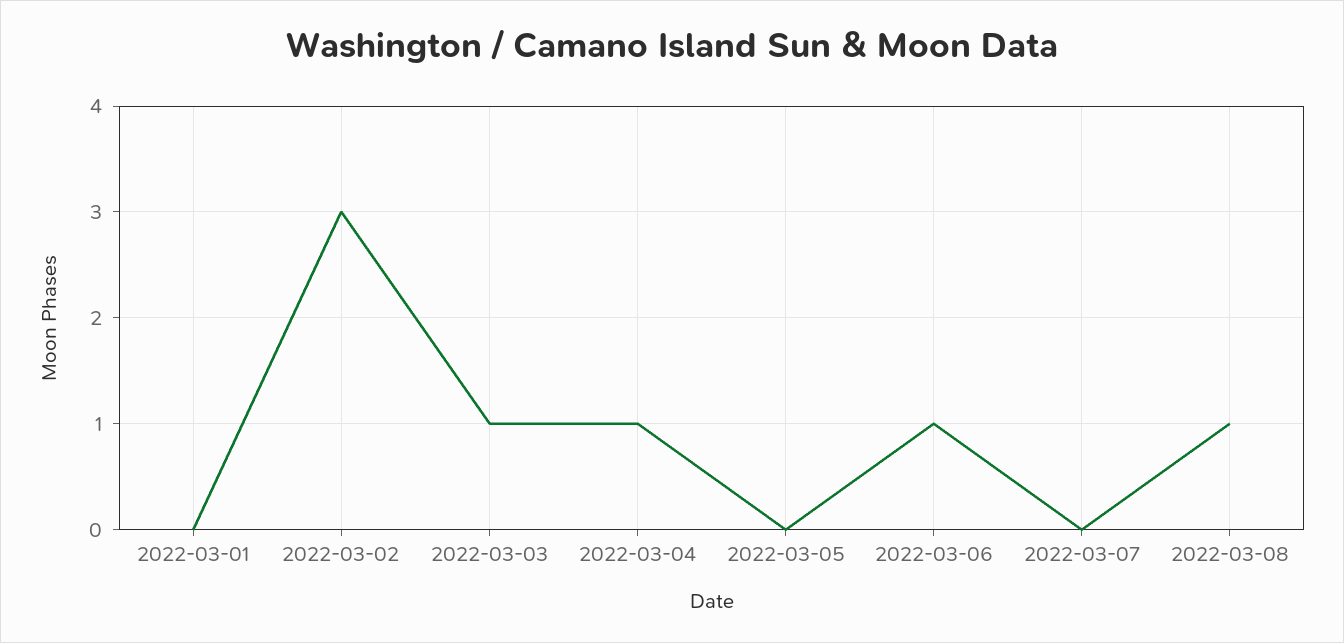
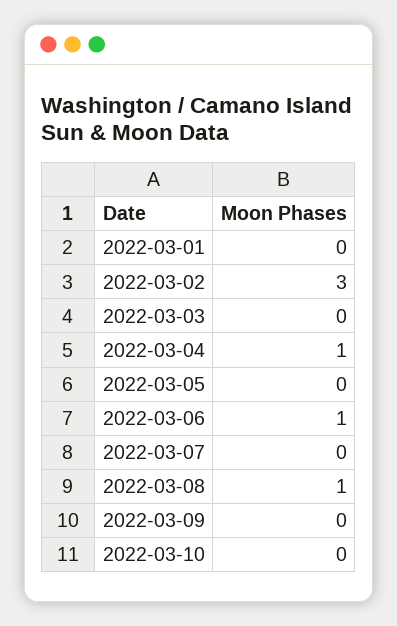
2022-03-03: 1 -> 0
2022-03-09: none -> 0
2022-03-10: none -> 0

